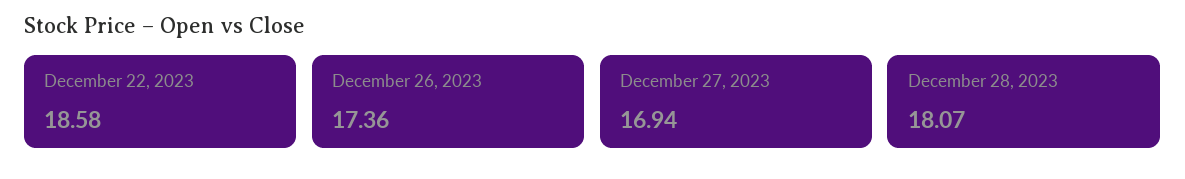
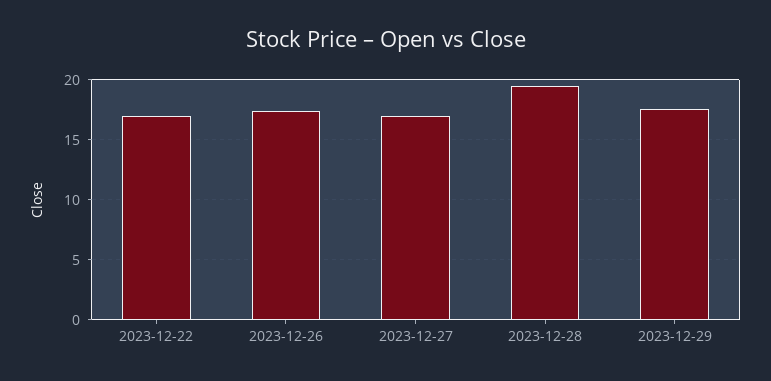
December 22, 2023: 18.58 -> 17
December 28, 2023: 18.07 -> 19.5
2023-12-29: none -> 17.5

